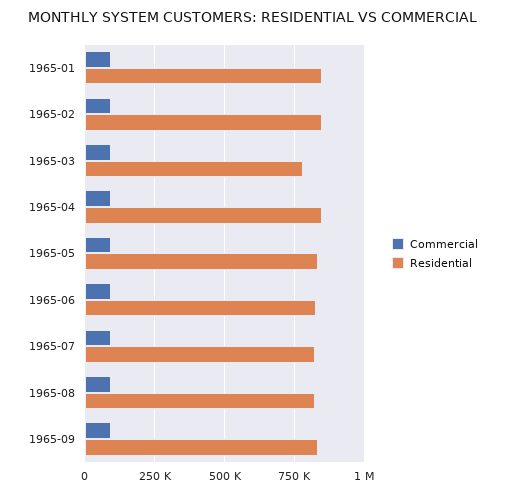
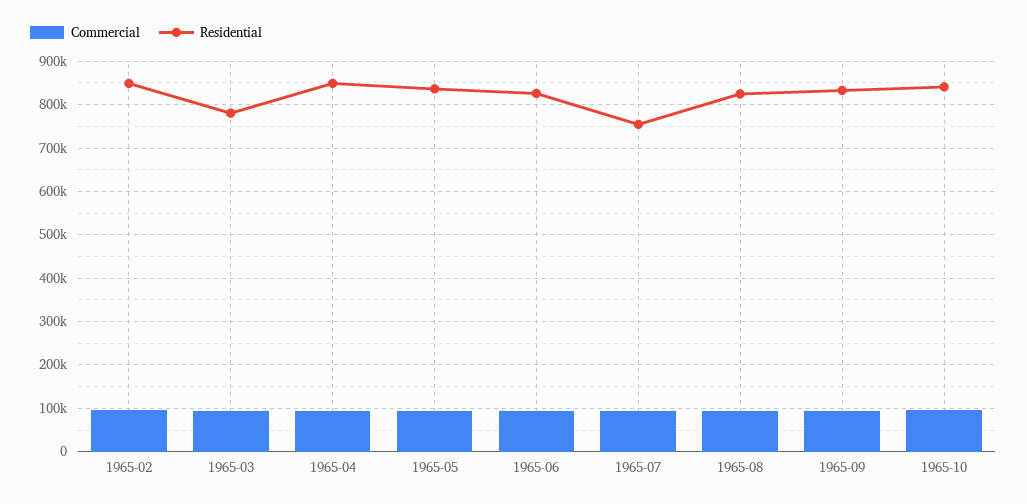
Commercial, 1965-01: 100000 -> none
Residential, 1965-01: 850000 -> none
Residential, 1965-07: 825000 -> 760000
Commercial, 1965-10: none -> 100000
Residential, 1965-10: none -> 840000

